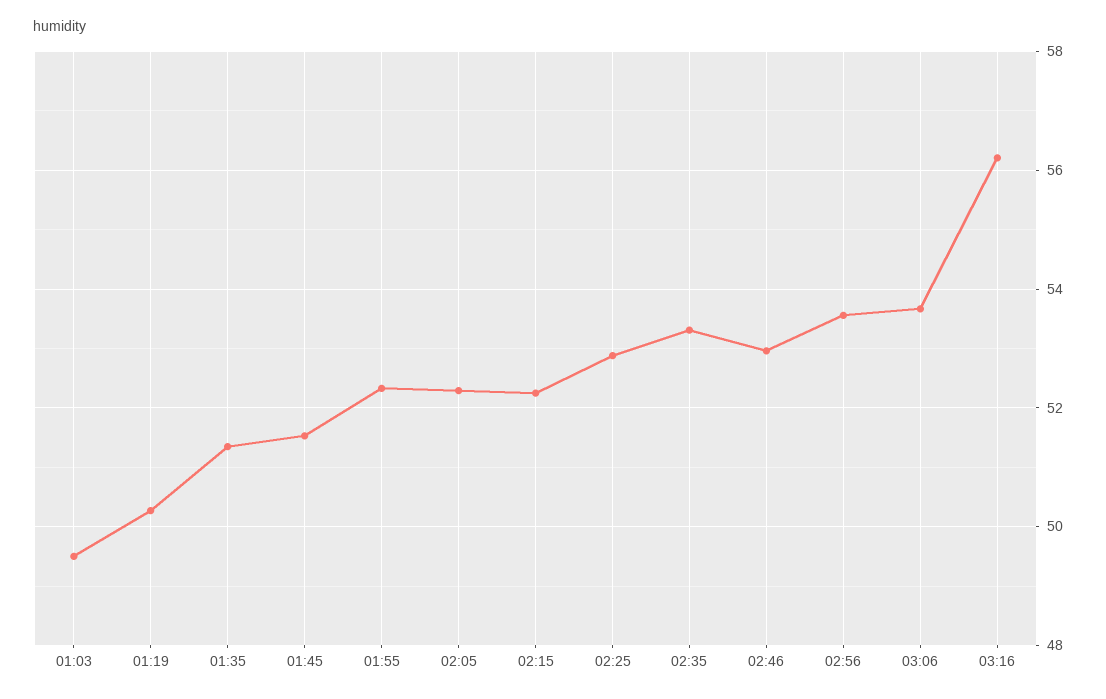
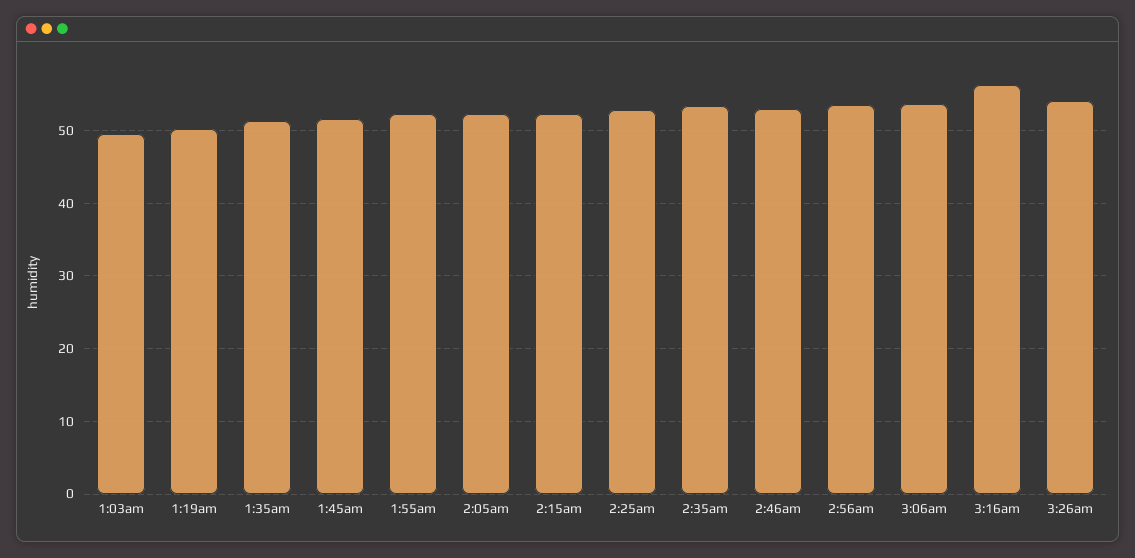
3:26am: none -> 54

